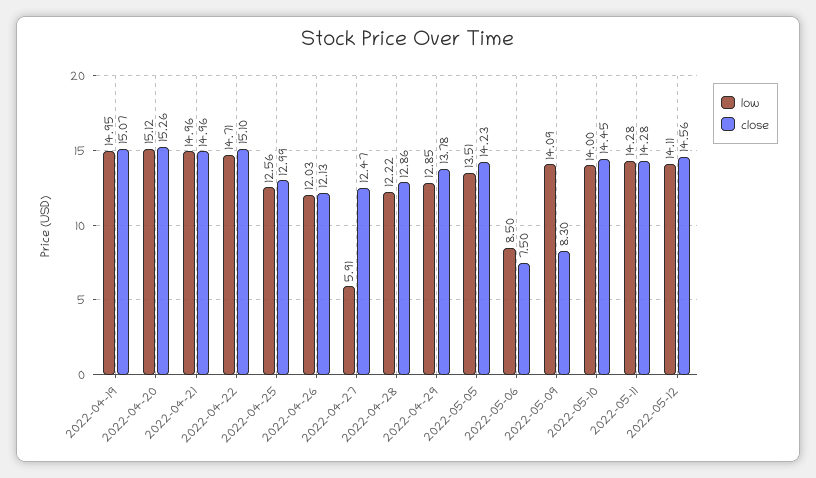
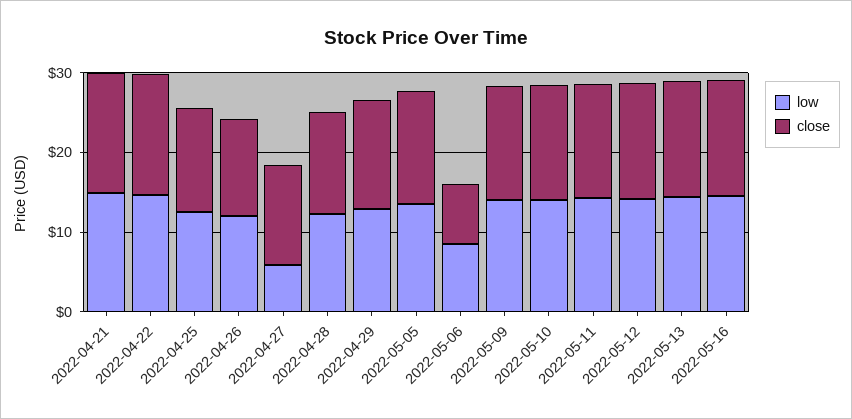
low, 2022-04-19: 14.95 -> none
close, 2022-04-19: 15.07 -> none
low, 2022-04-20: 15.12 -> none
close, 2022-04-20: 15.26 -> none
close, 2022-05-09: 8.3 -> 14
low, 2022-05-13: none -> 14
close, 2022-05-13: none -> 14
low, 2022-05-16: none -> 14
close, 2022-05-16: none -> 14

